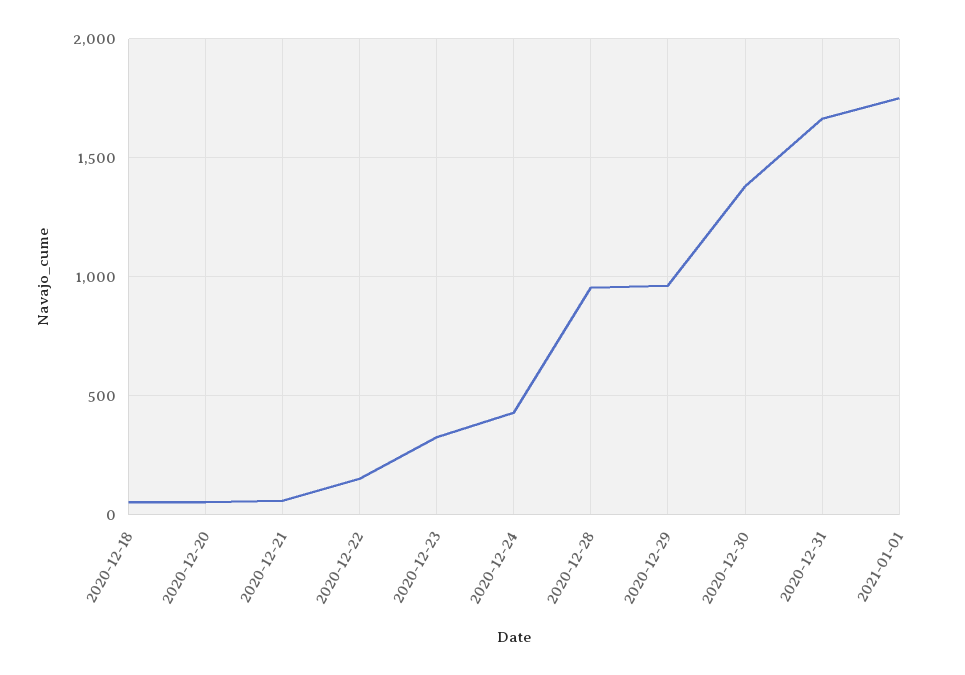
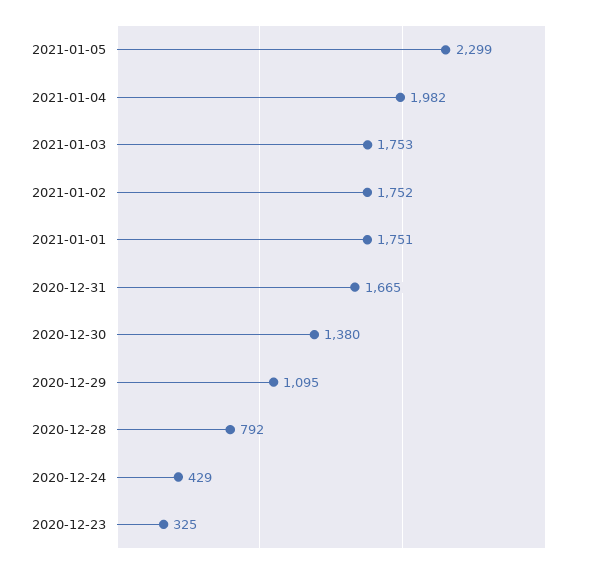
2020-12-18: 50 -> none
2020-12-20: 50 -> none
2020-12-21: 50 -> none
2020-12-22: 150 -> none
2020-12-28: 950 -> 792
2020-12-29: 950 -> 1095
2021-01-05: none -> 2299
2021-01-04: none -> 1982
2021-01-03: none -> 1753
2021-01-02: none -> 1752

